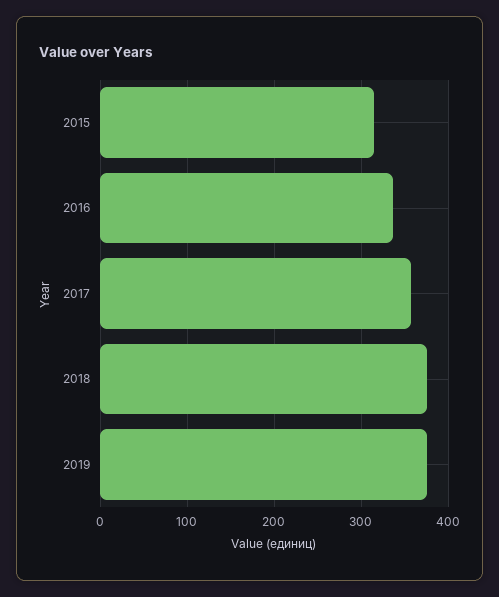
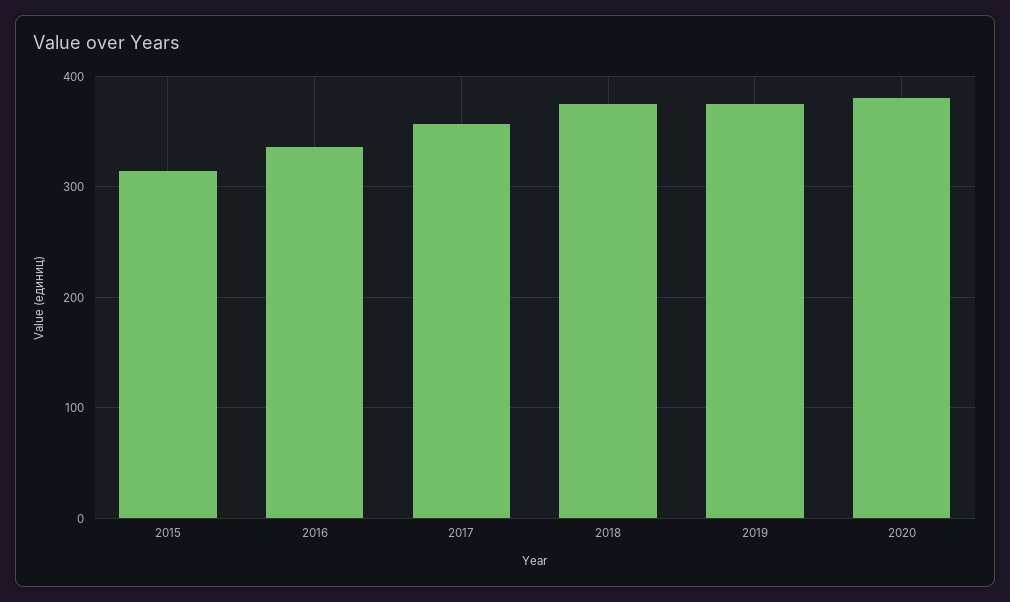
2020: none -> 380

